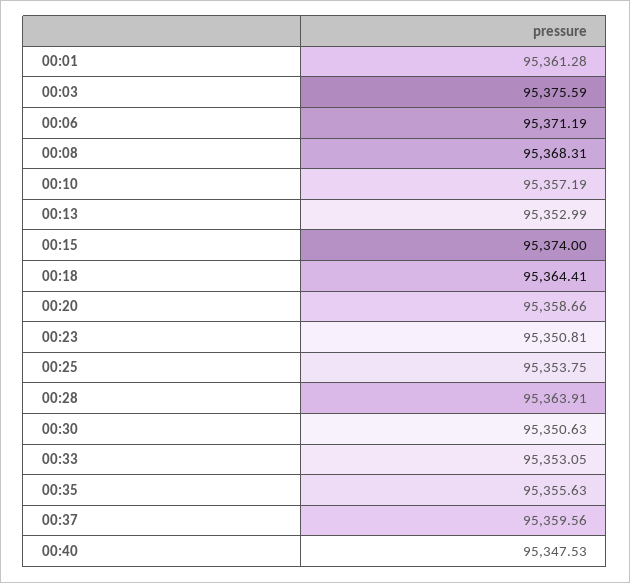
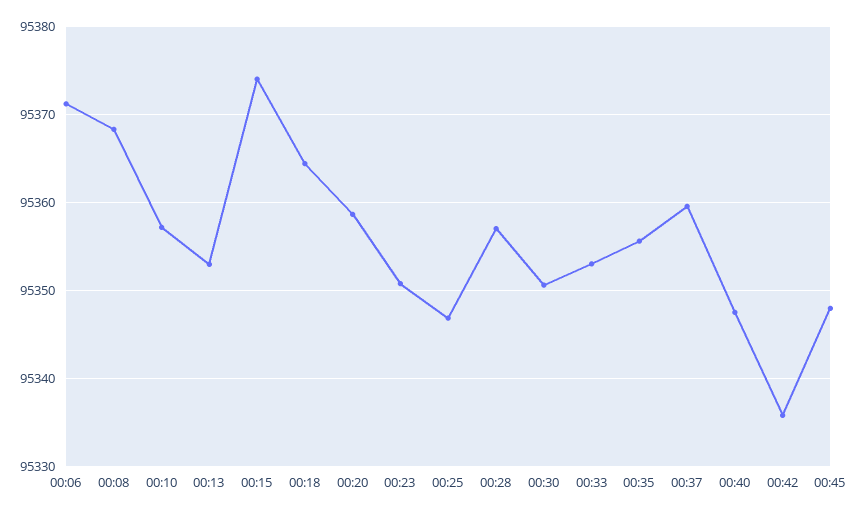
00:01: 95361.28 -> none
00:03: 95375.59 -> none
00:25: 95353.75 -> 95347
00:28: 95363.91 -> 95357
00:42: none -> 95336
00:45: none -> 95348

